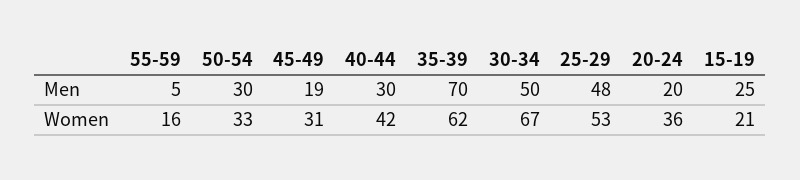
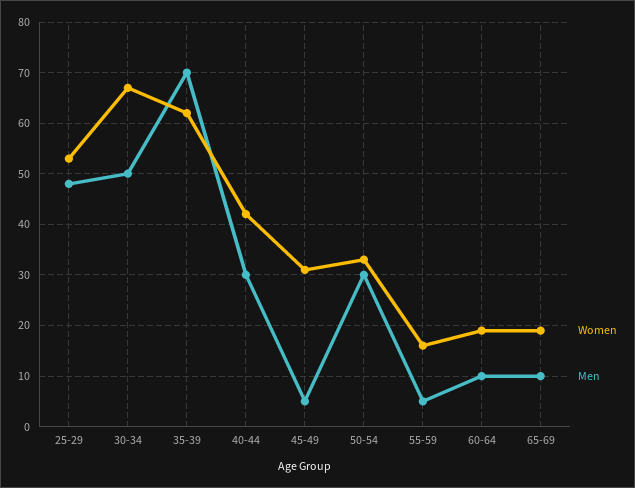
Men, 45-49: 19 -> 5
Men, 20-24: 20 -> none
Men, 15-19: 25 -> none
Women, 20-24: 36 -> none
Women, 15-19: 21 -> none
Women, 60-64: none -> 20
Men, 60-64: none -> 10
Women, 65-69: none -> 20
Men, 65-69: none -> 10

